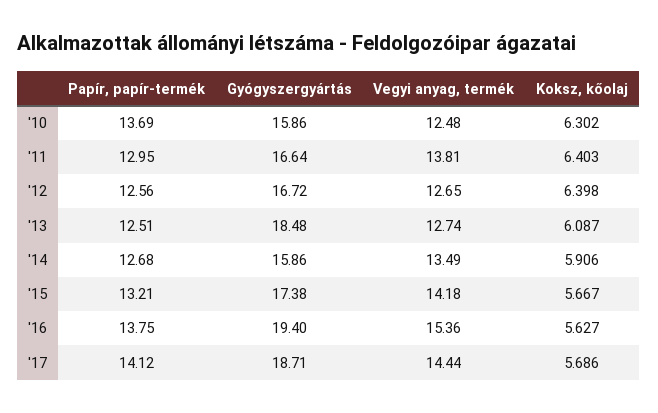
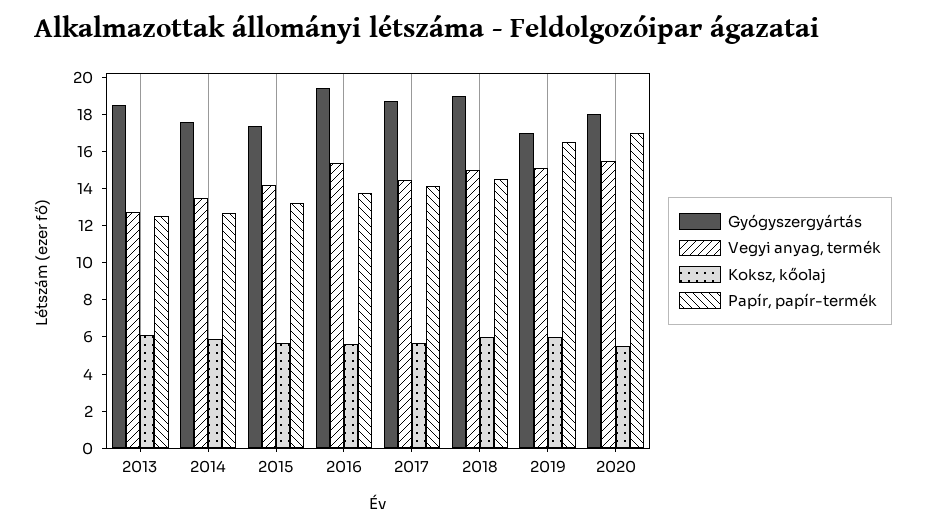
Papír, papír-termék, '10: 13.69 -> none
Gyógyszergyártás, '10: 15.86 -> none
Vegyi anyag, termék, '10: 12.48 -> none
Koksz, kőolaj, '10: 6.302 -> none
Papír, papír-termék, '11: 12.95 -> none
Gyógyszergyártás, '11: 16.64 -> none
Vegyi anyag, termék, '11: 13.81 -> none
Koksz, kőolaj, '11: 6.403 -> none
Papír, papír-termék, '12: 12.56 -> none
Gyógyszergyártás, '12: 16.72 -> none
Vegyi anyag, termék, '12: 12.65 -> none
Koksz, kőolaj, '12: 6.398 -> none
Gyógyszergyártás, '14: 15.86 -> 17.5
Gyógyszergyártás, 2018: none -> 19
Vegyi anyag, termék, 2018: none -> 15
Koksz, kőolaj, 2018: none -> 6
Papír, papír-termék, 2018: none -> 14.5
Gyógyszergyártás, 2019: none -> 17
Vegyi anyag, termék, 2019: none -> 15
Koksz, kőolaj, 2019: none -> 6
Papír, papír-termék, 2019: none -> 16.5
Gyógyszergyártás, 2020: none -> 18
Vegyi anyag, termék, 2020: none -> 15.5
Koksz, kőolaj, 2020: none -> 5.5
Papír, papír-termék, 2020: none -> 17

